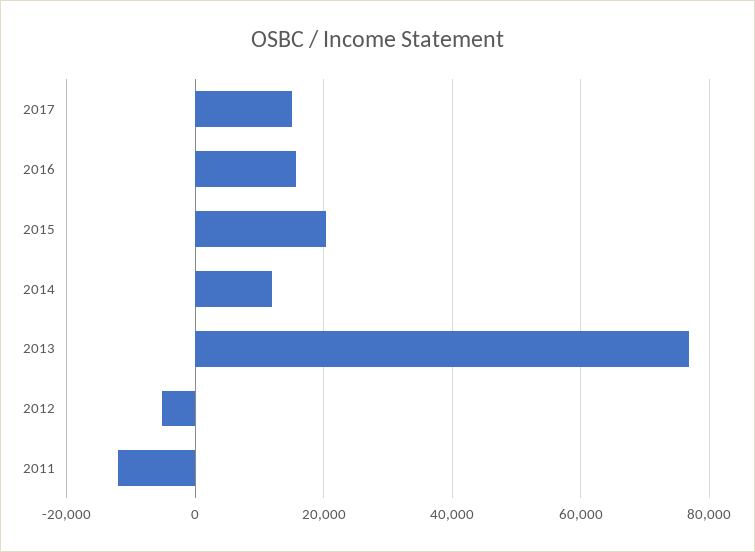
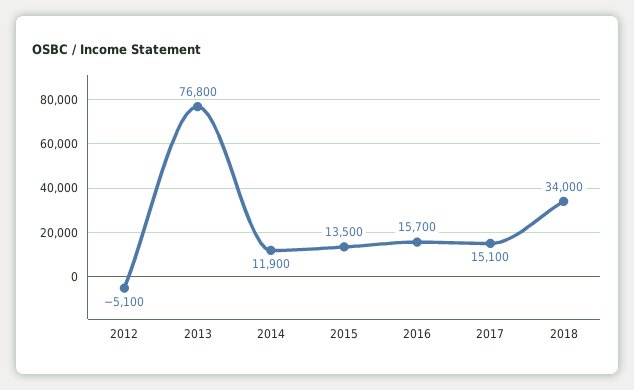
2015: 20000 -> 13500
2011: -12000 -> none
2018: none -> 34000

